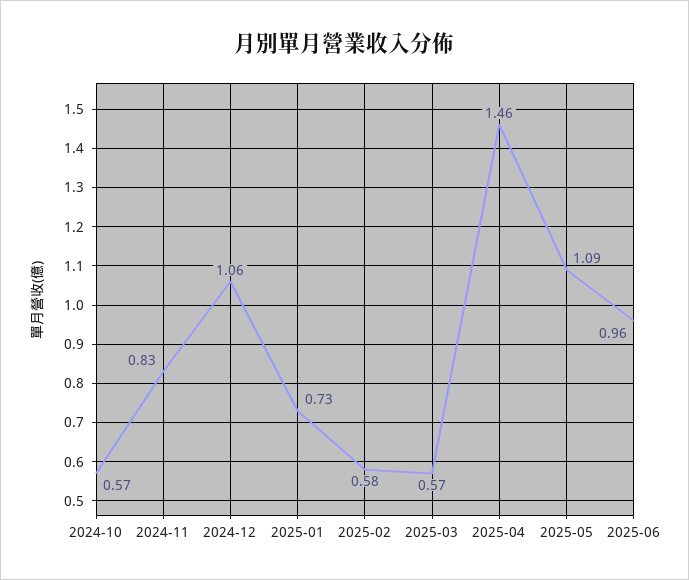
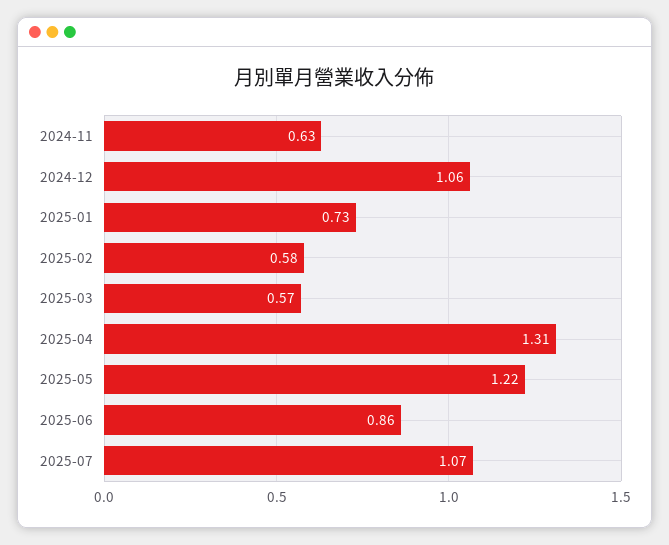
2024-10: 0.57 -> none
2024-11: 0.83 -> 0.63
2025-04: 1.46 -> 1.31
2025-05: 1.09 -> 1.22
2025-06: 0.96 -> 0.86
2025-07: none -> 1.07

